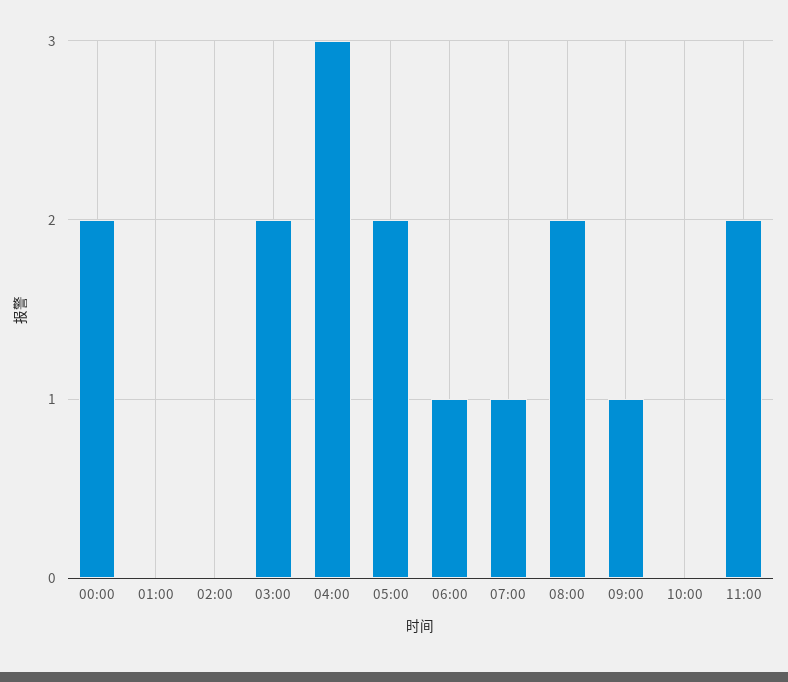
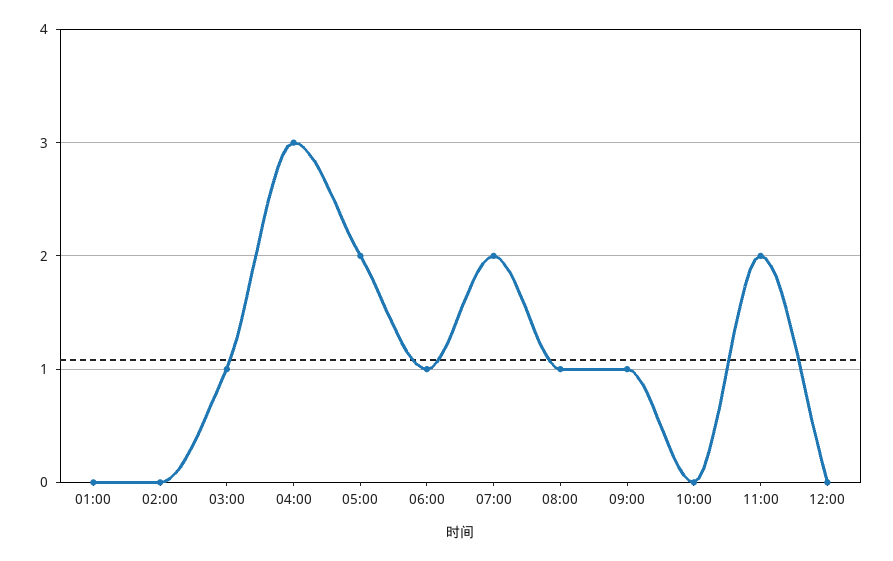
00:00: 2 -> none
03:00: 2 -> 1
07:00: 1 -> 2
08:00: 2 -> 1
12:00: none -> 0

